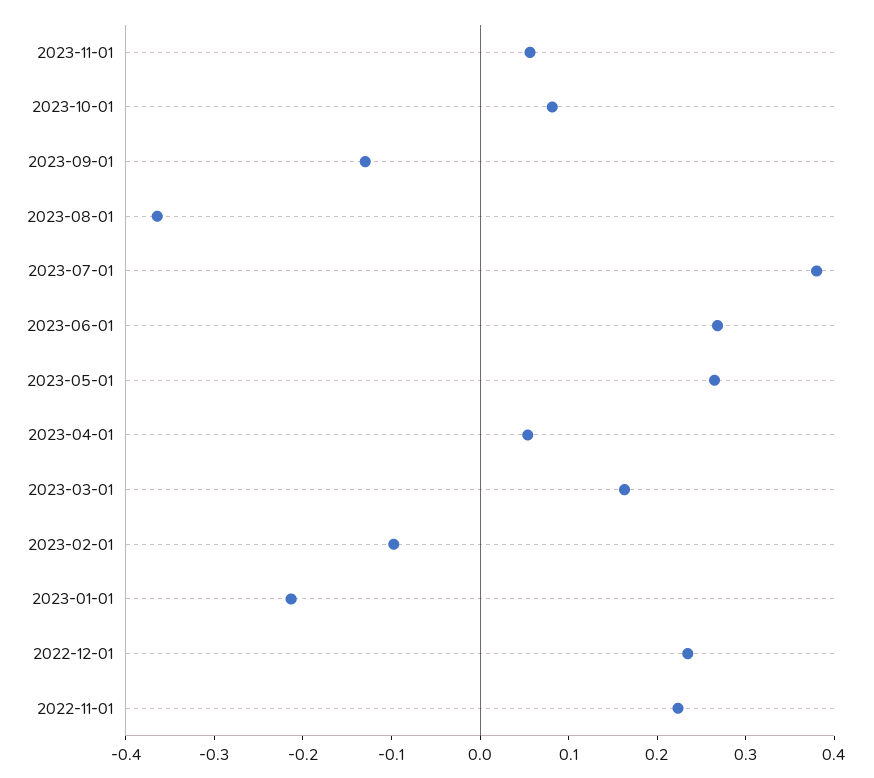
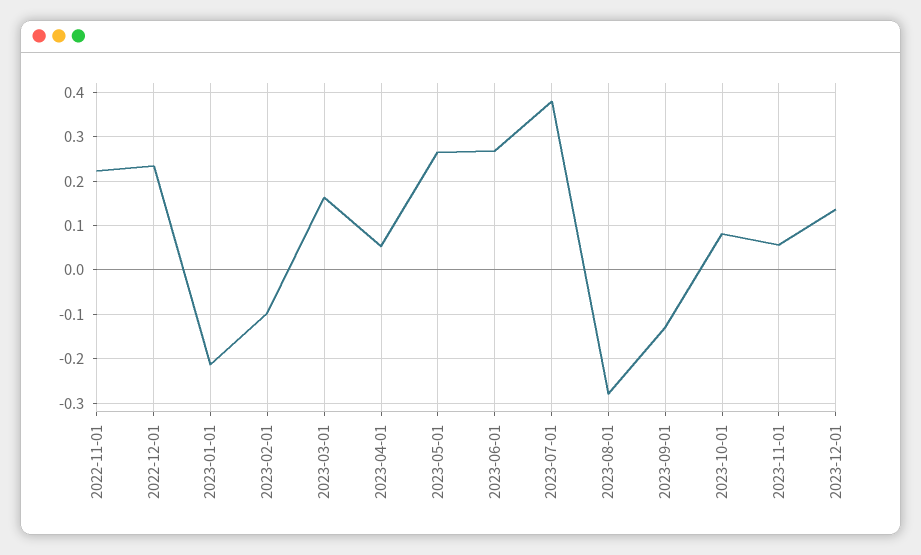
2023-08-01: -0.36 -> -0.28
2023-12-01: none -> 0.14

